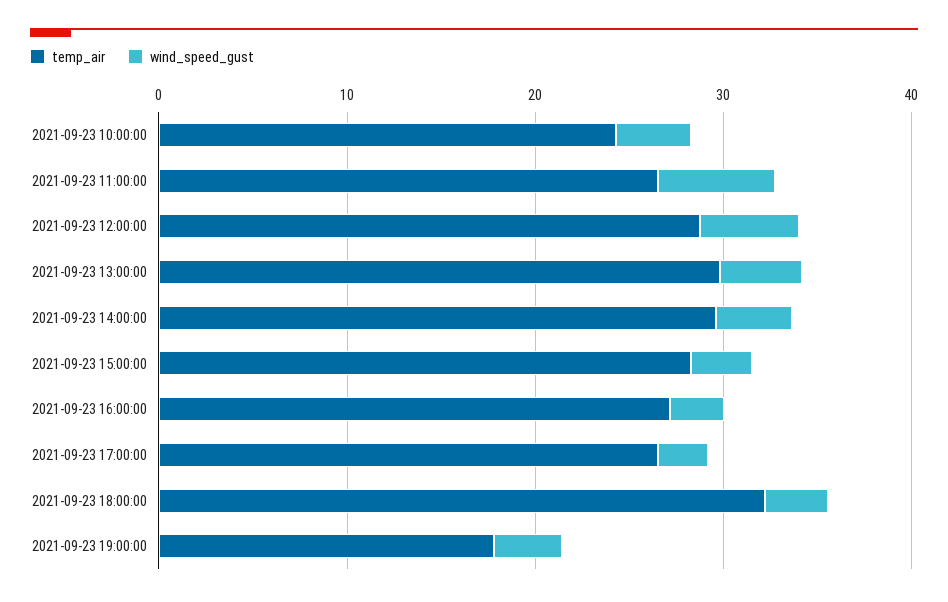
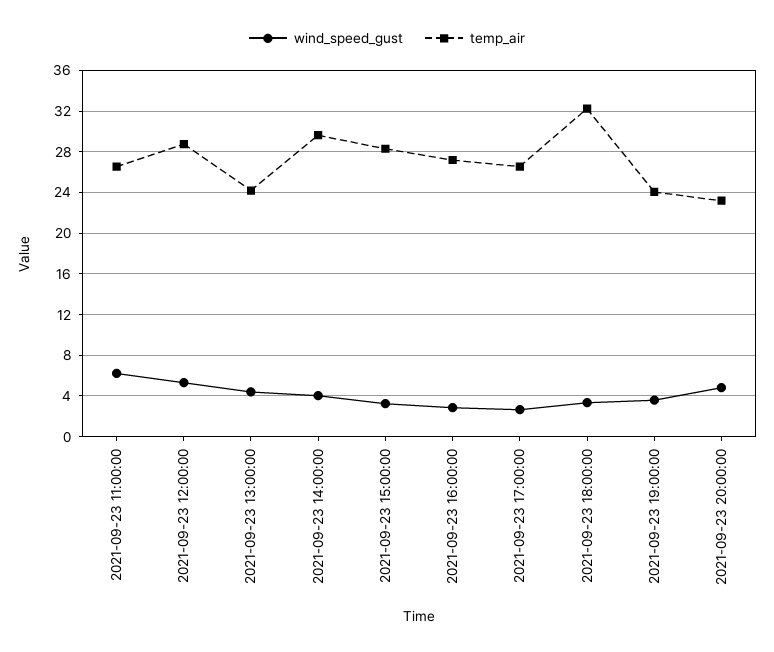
temp_air, 2021-09-23 10:00:00: 24 -> none
wind_speed_gust, 2021-09-23 10:00:00: 4 -> none
temp_air, 2021-09-23 13:00:00: 30 -> 24
temp_air, 2021-09-23 19:00:00: 18 -> 24
wind_speed_gust, 2021-09-23 20:00:00: none -> 5
temp_air, 2021-09-23 20:00:00: none -> 23

